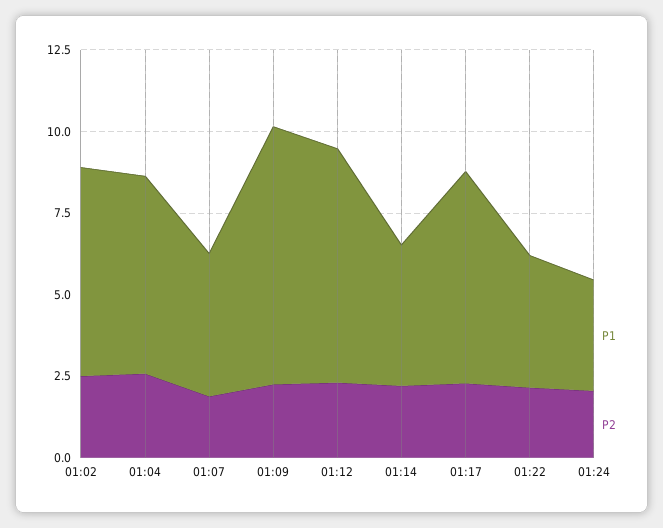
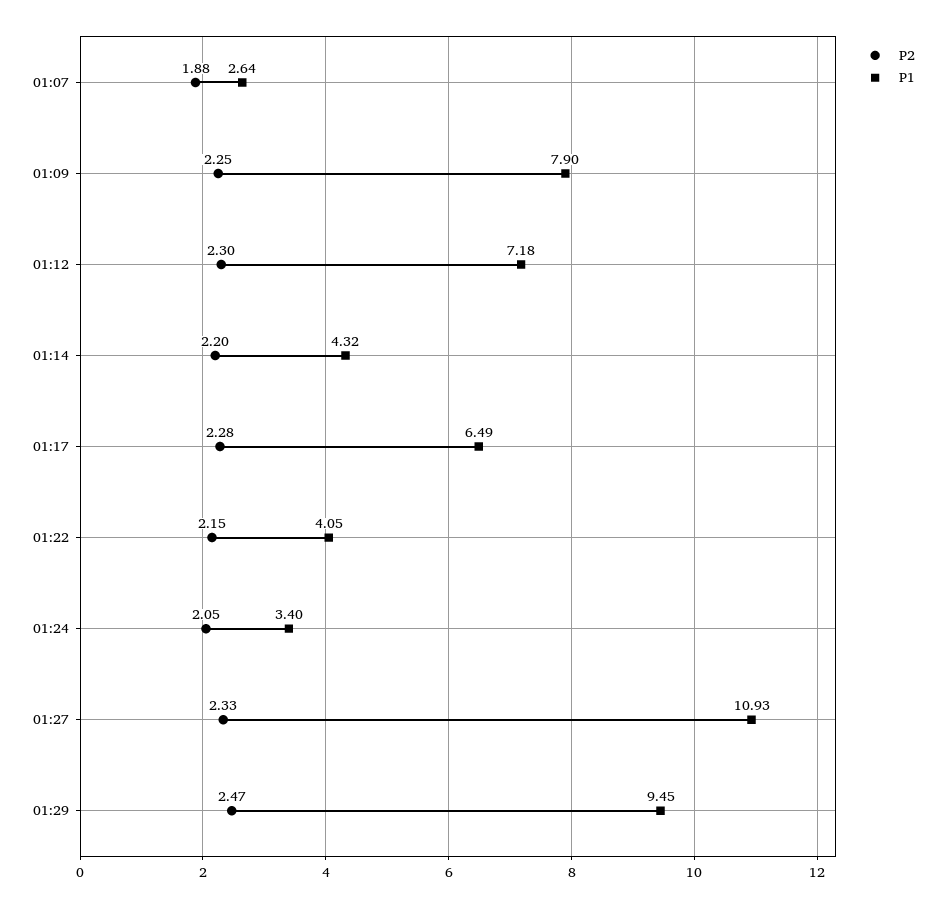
P1, 01:02: 6.5 -> none
P2, 01:02: 2.5 -> none
P1, 01:04: 6 -> none
P2, 01:04: 2.5 -> none
P1, 01:07: 4.5 -> 2.64
P2, 01:27: none -> 2.33
P1, 01:27: none -> 10.93
P2, 01:29: none -> 2.47
P1, 01:29: none -> 9.45

